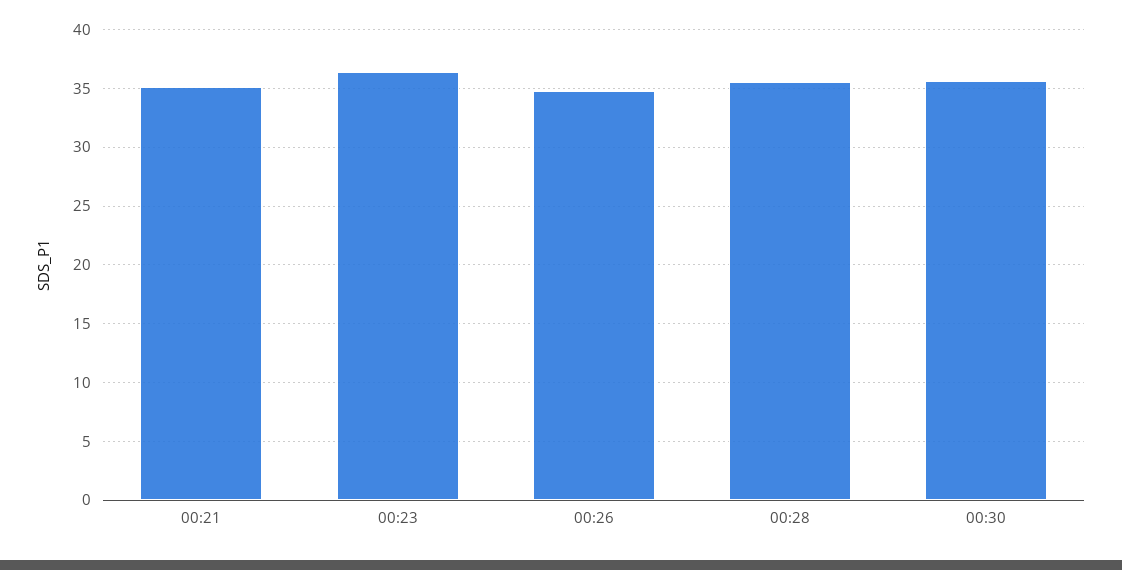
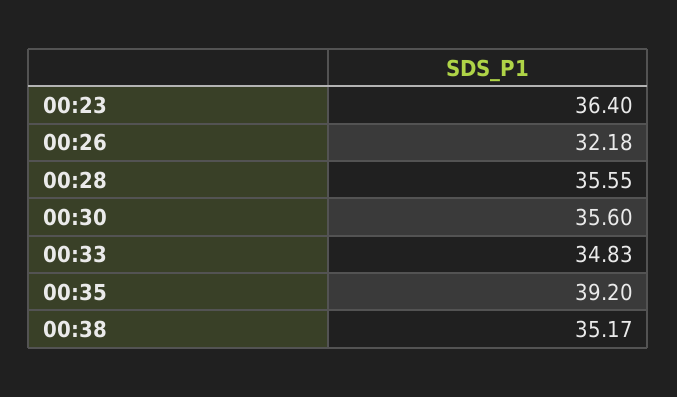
00:21: 35 -> none
00:26: 35 -> 32.18
00:33: none -> 34.83
00:35: none -> 39.2
00:38: none -> 35.17

